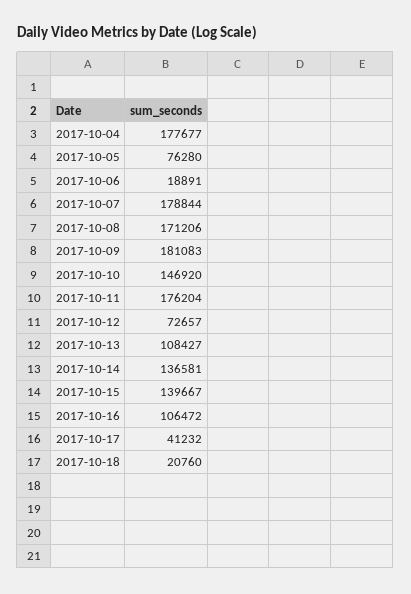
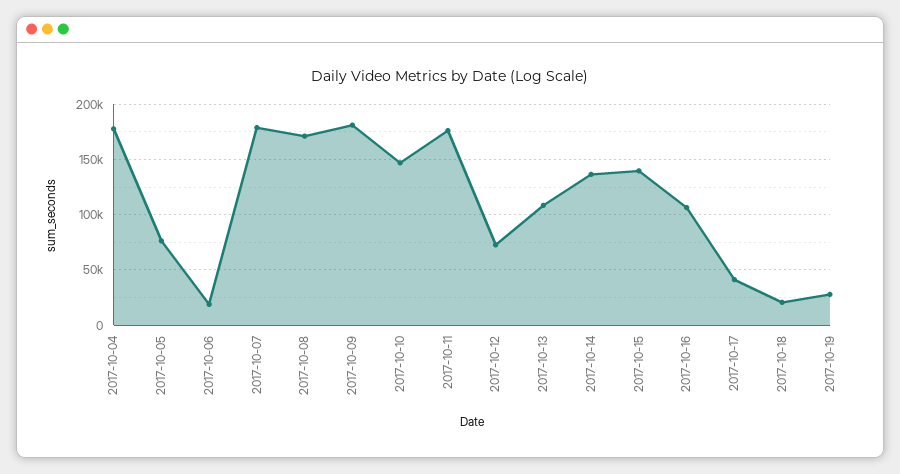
2017-10-19: none -> 30000

